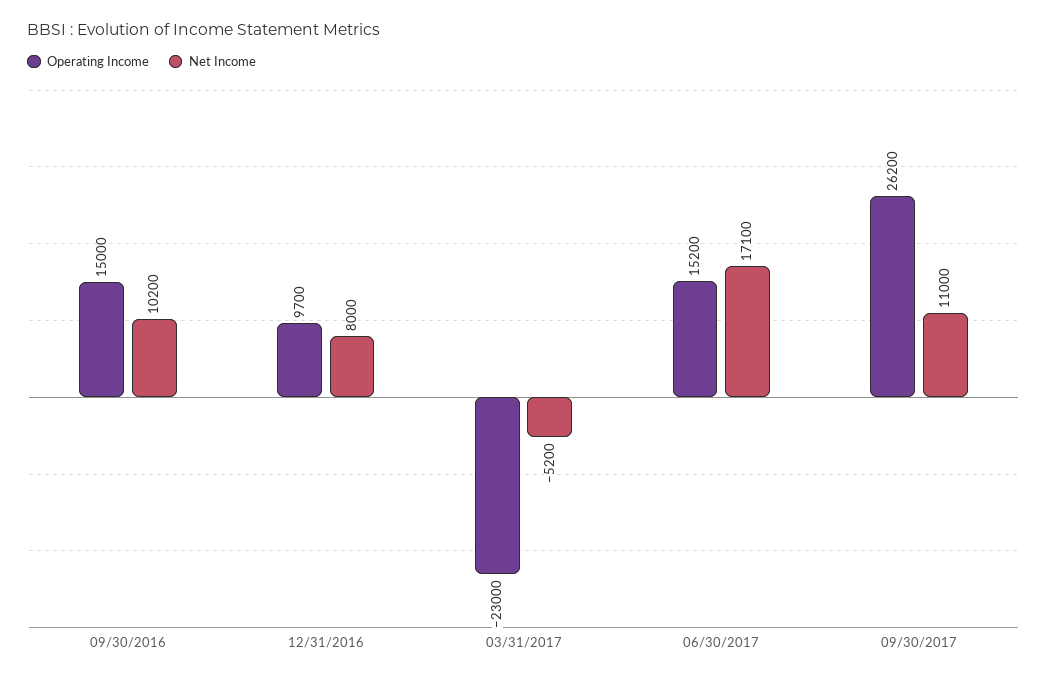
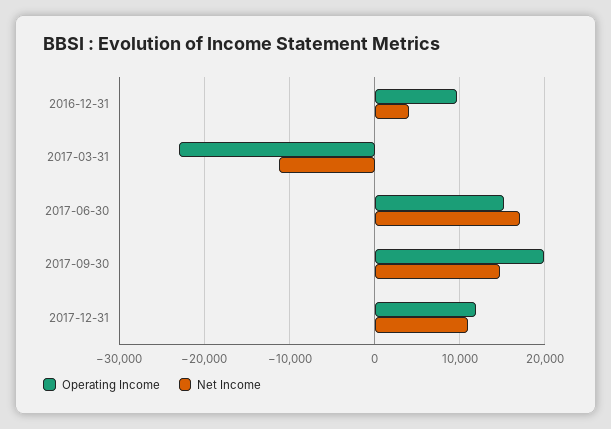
Operating Income, 09/30/2016: 15000 -> none
Net Income, 09/30/2016: 10200 -> none
Net Income, 12/31/2016: 8000 -> 4000
Net Income, 03/31/2017: -5200 -> -11000
Operating Income, 09/30/2017: 26200 -> 20000
Net Income, 09/30/2017: 11000 -> 15000
Operating Income, 2017-12-31: none -> 12000
Net Income, 2017-12-31: none -> 11000

